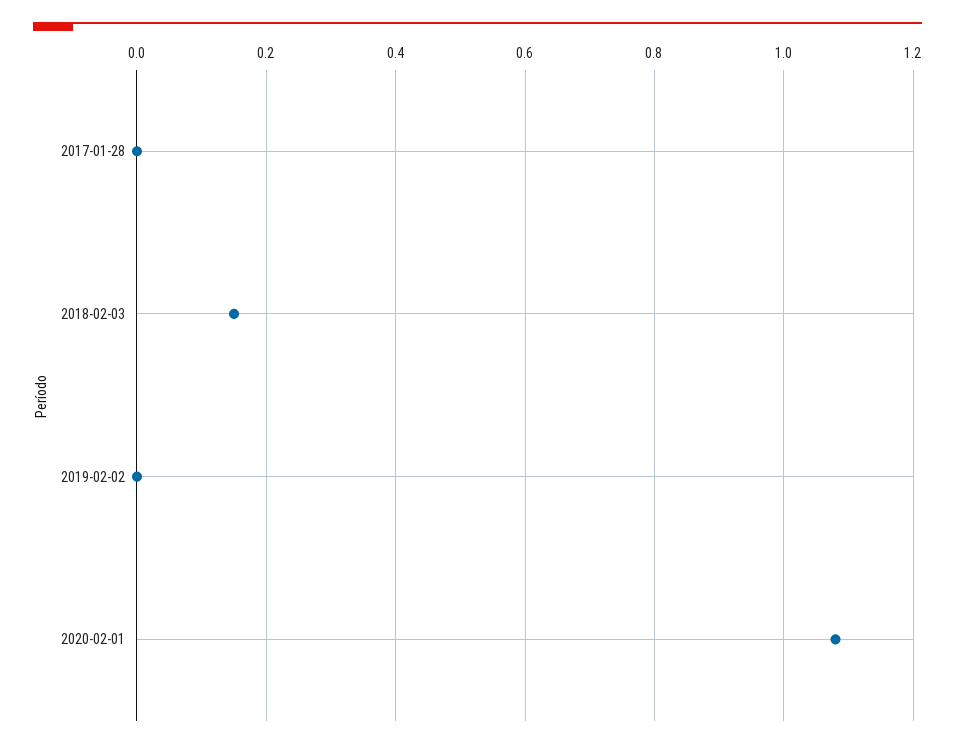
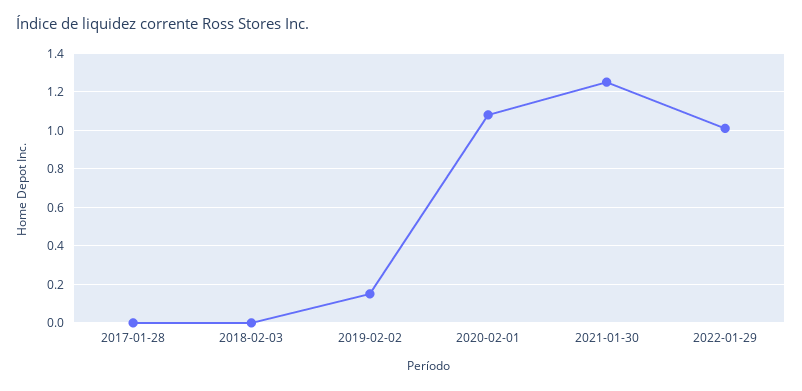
2018-02-03: 0.15 -> 0
2019-02-02: 0 -> 0.15
2021-01-30: none -> 1.25
2022-01-29: none -> 1

